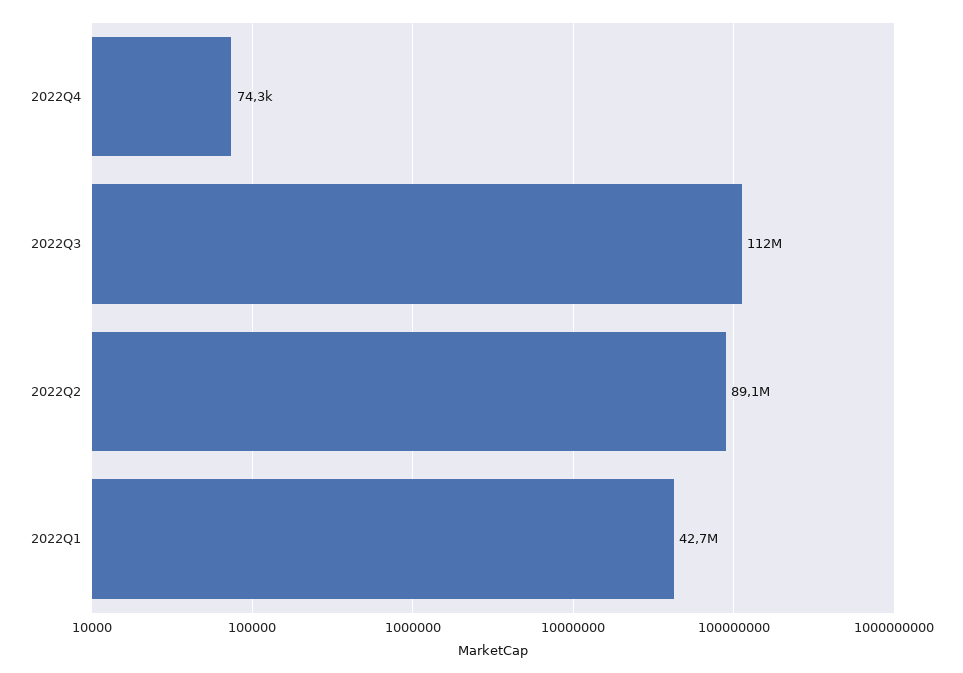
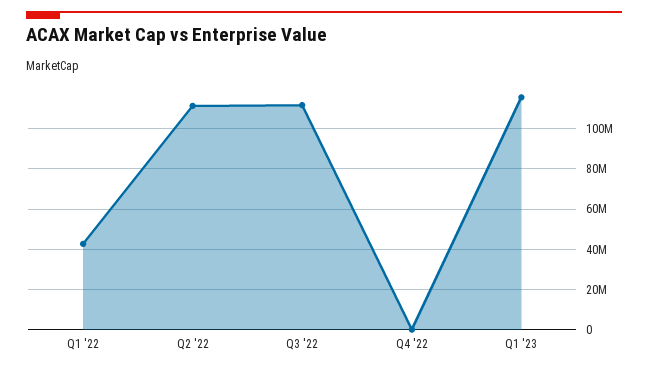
2022Q2: 89100000 -> 110000000
Q1 '23: none -> 115000000

